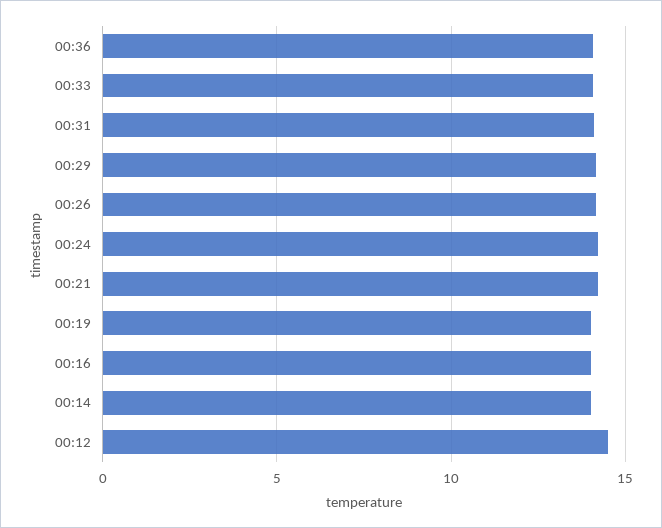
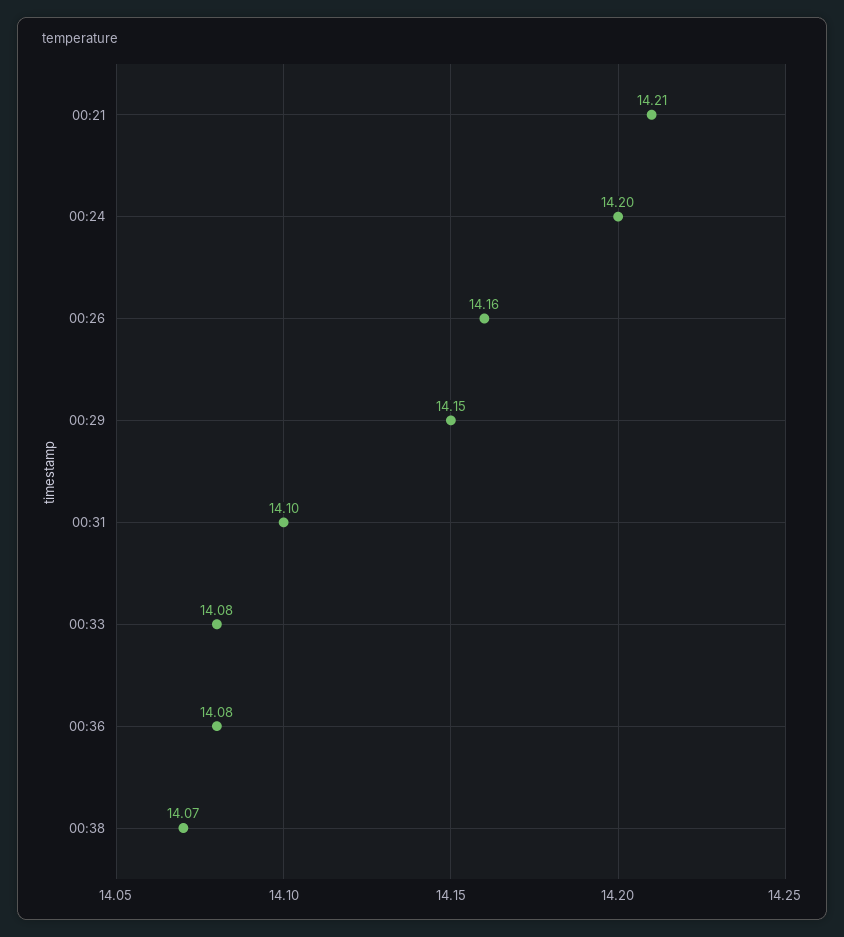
00:19: 14 -> none
00:16: 14 -> none
00:14: 14 -> none
00:12: 14.5 -> none
00:38: none -> 14.07

